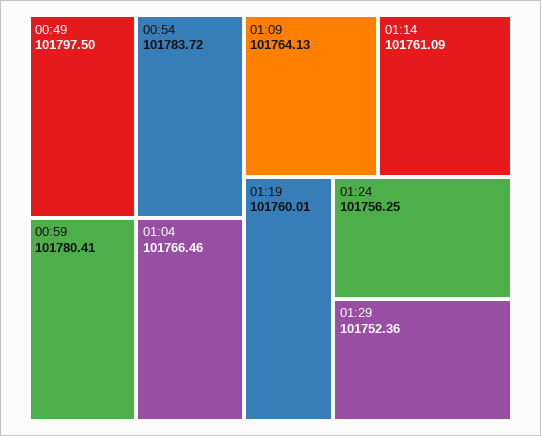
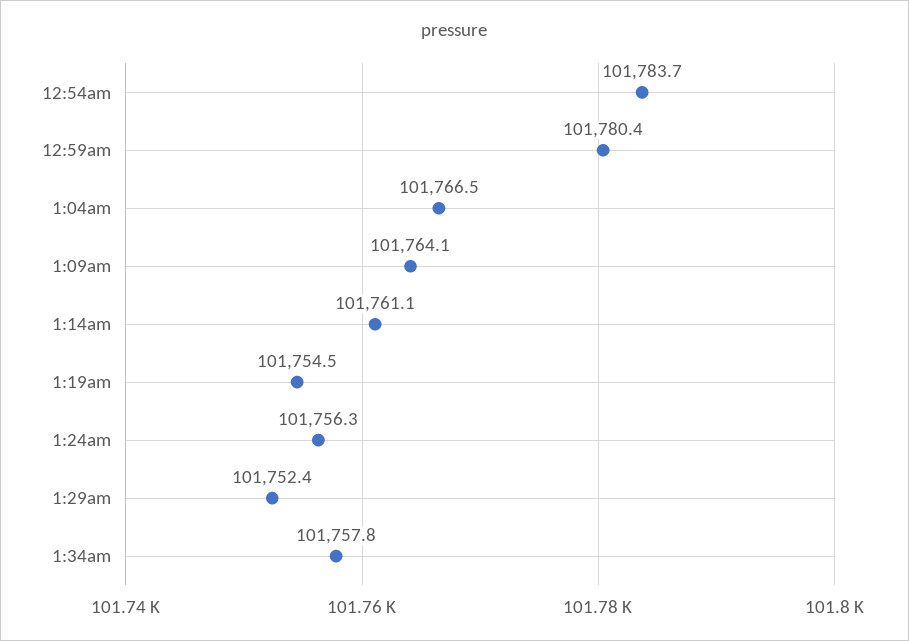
00:49: 101797.5 -> none
01:19: 101760.01 -> 101754.5
1:34am: none -> 101757.8

